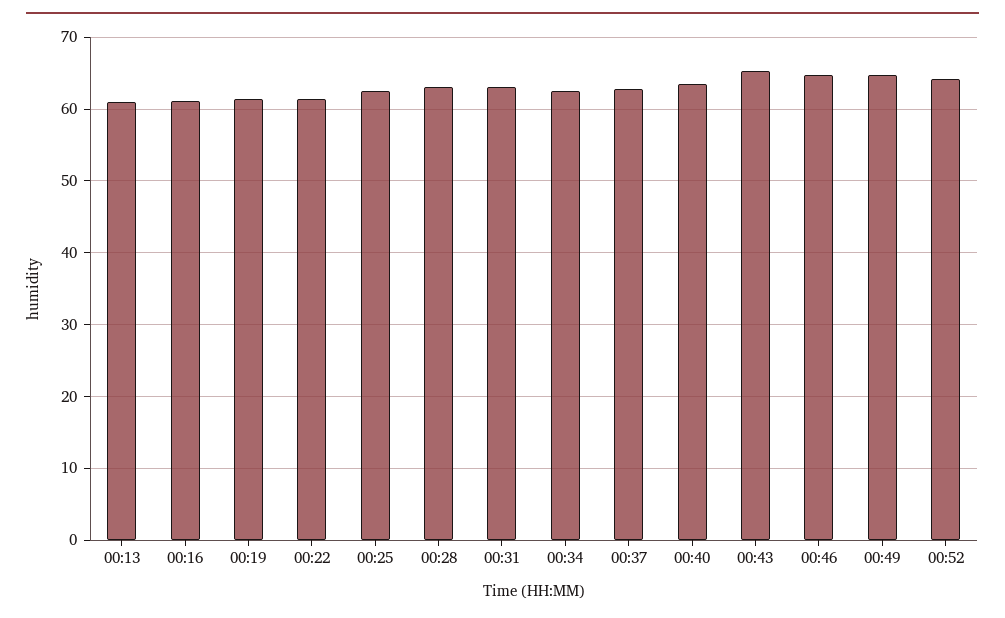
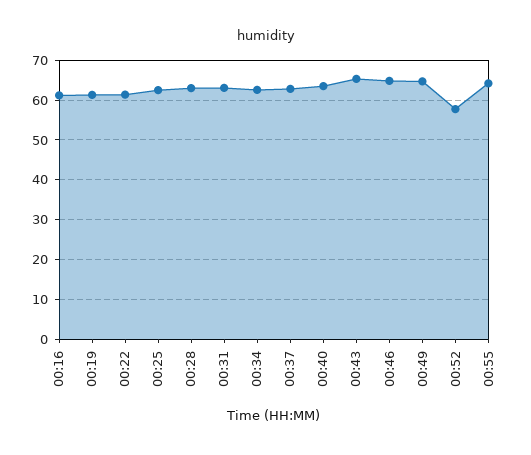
00:13: 61 -> none
00:52: 64 -> 58
00:55: none -> 64

